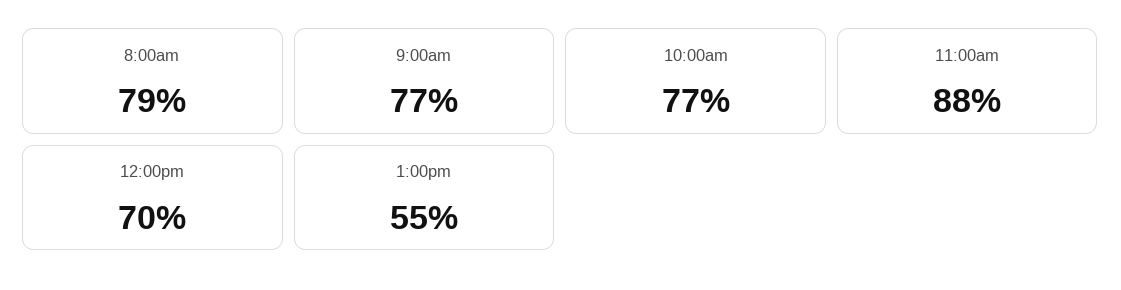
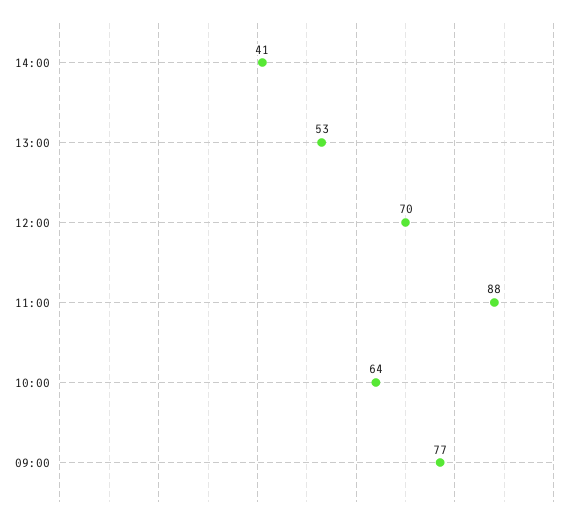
8:00am: 79 -> none
10:00am: 77 -> 64
1:00pm: 55 -> 53
14:00: none -> 41

